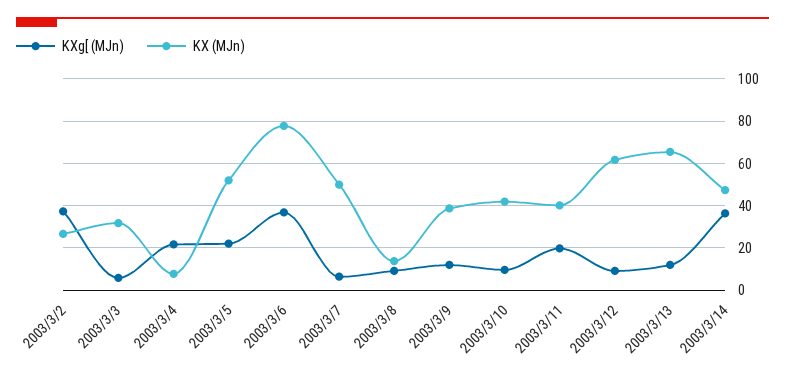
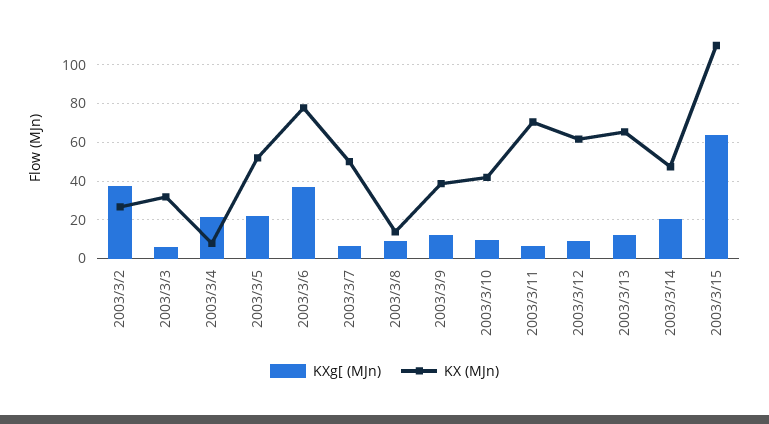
KXg[ (MJn), 2003/3/11: 20 -> 5
KX (MJn), 2003/3/11: 40 -> 70
KXg[ (MJn), 2003/3/14: 35 -> 20
KXg[ (MJn), 2003/3/15: none -> 65
KX (MJn), 2003/3/15: none -> 110

